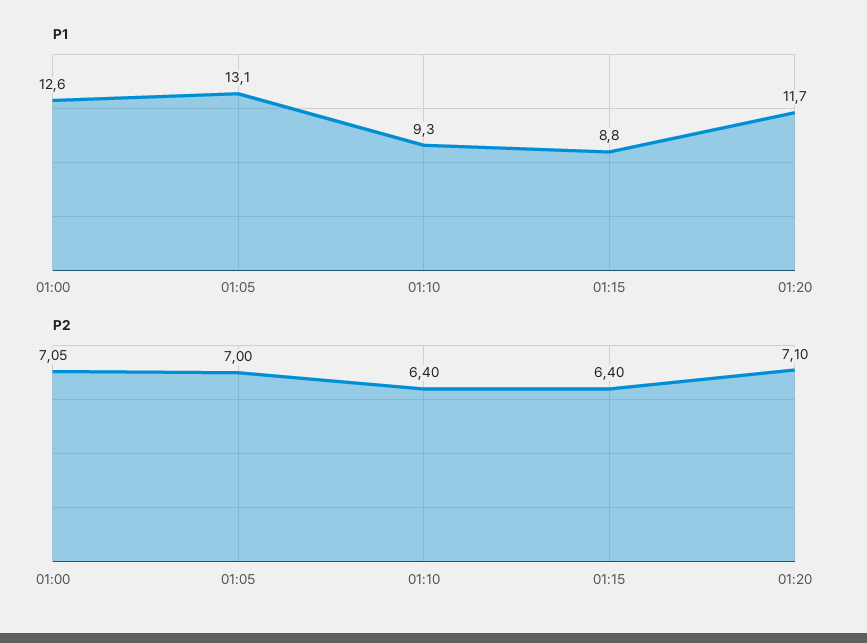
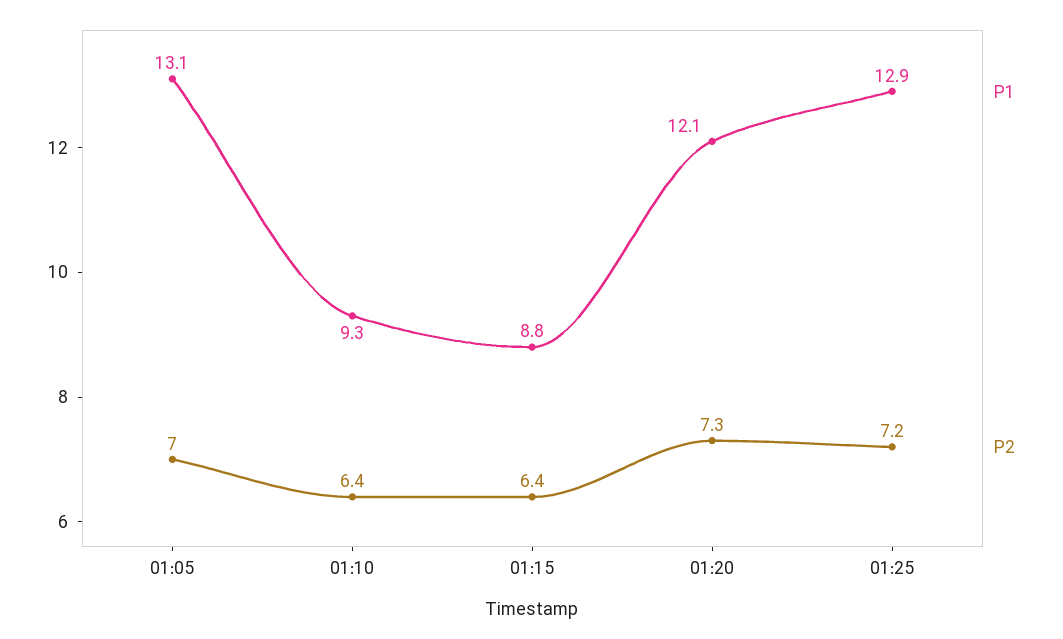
P1, 01:00: 12.6 -> none
P1, 01:20: 11.7 -> 12.1
P2, 01:00: 7.05 -> none
P2, 01:20: 7.1 -> 7.3
P1, 01:25: none -> 12.9
P2, 01:25: none -> 7.2

